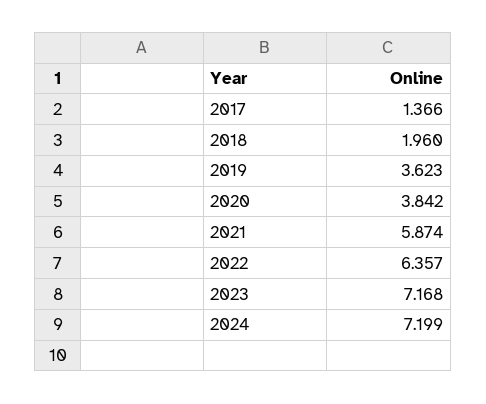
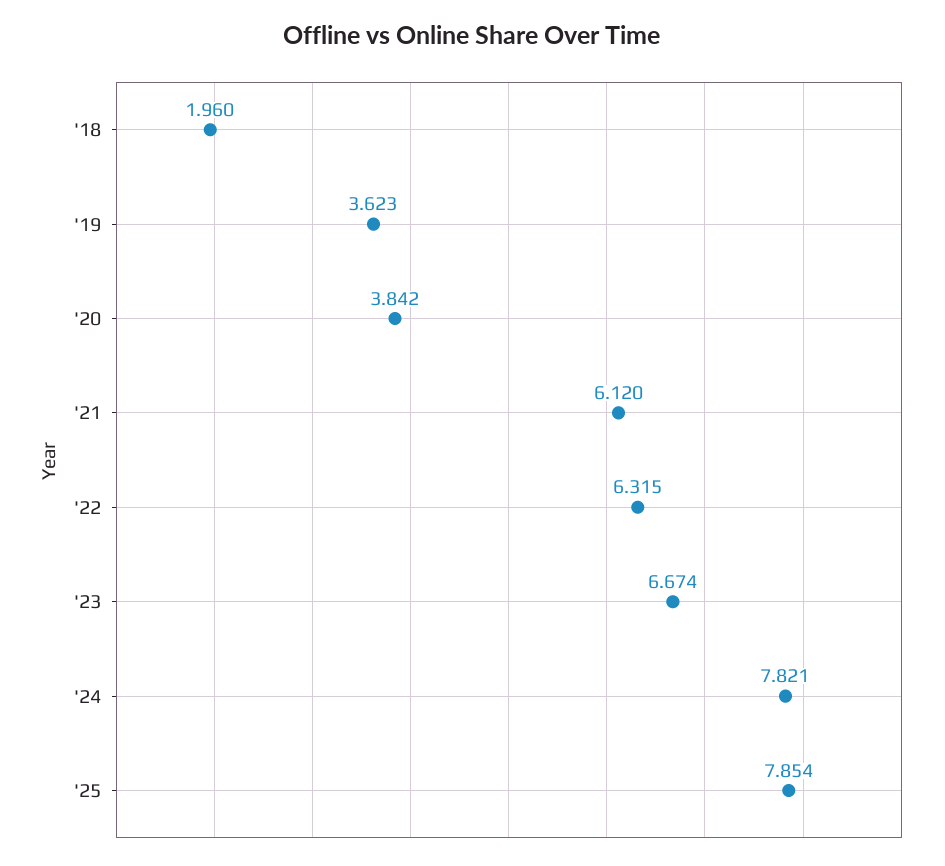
2017: 1.366 -> none
2021: 5.874 -> 6.12
2022: 6.357 -> 6.315
2023: 7.168 -> 6.674
2024: 7.199 -> 7.821
'25: none -> 7.854

